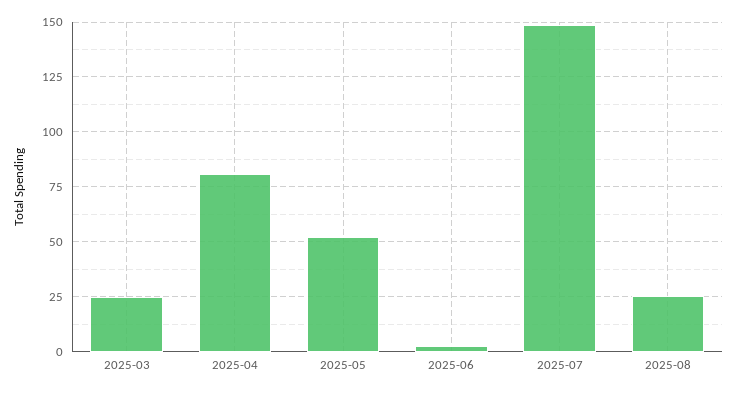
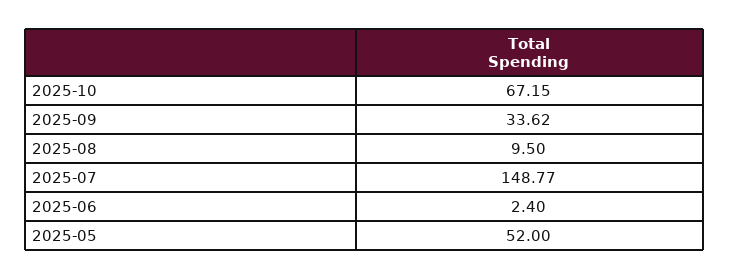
2025-03: 25 -> none
2025-04: 80 -> none
2025-08: 25 -> 9.5
2025-10: none -> 67.15
2025-09: none -> 33.62

